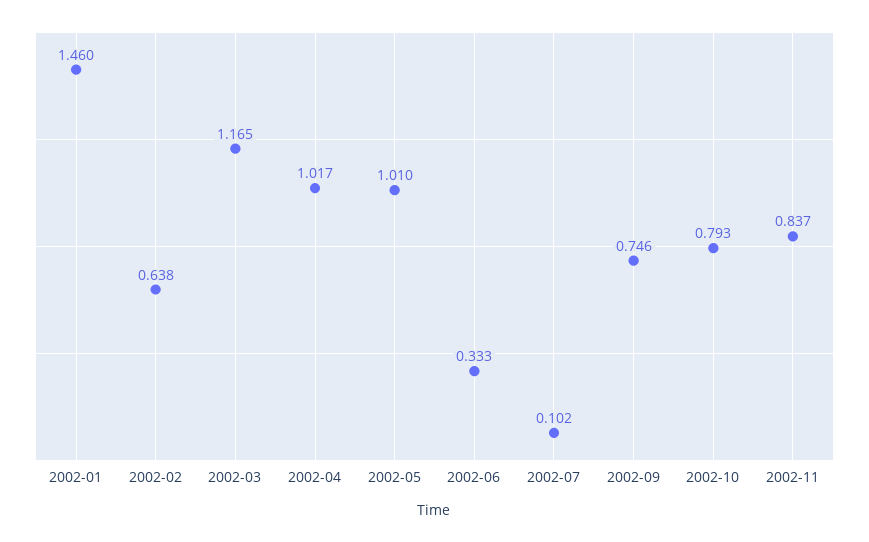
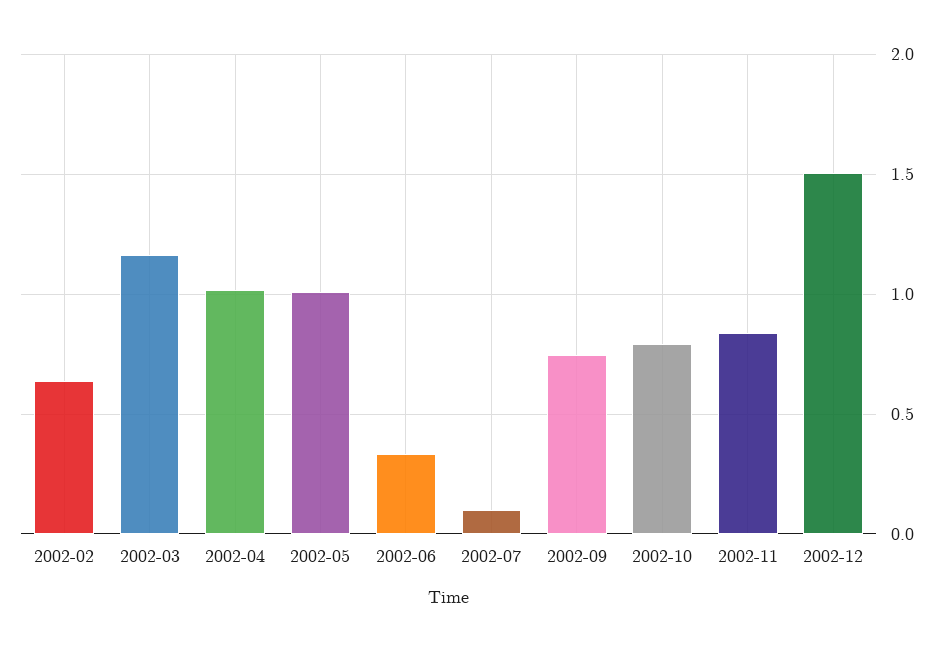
2002-01: 1.46 -> none
2002-12: none -> 1.5

